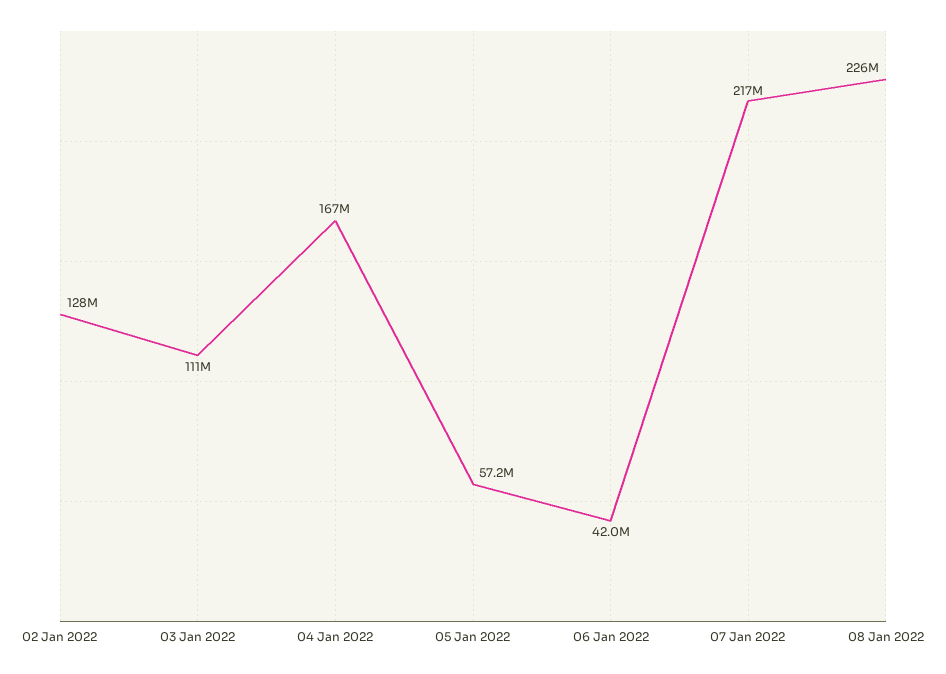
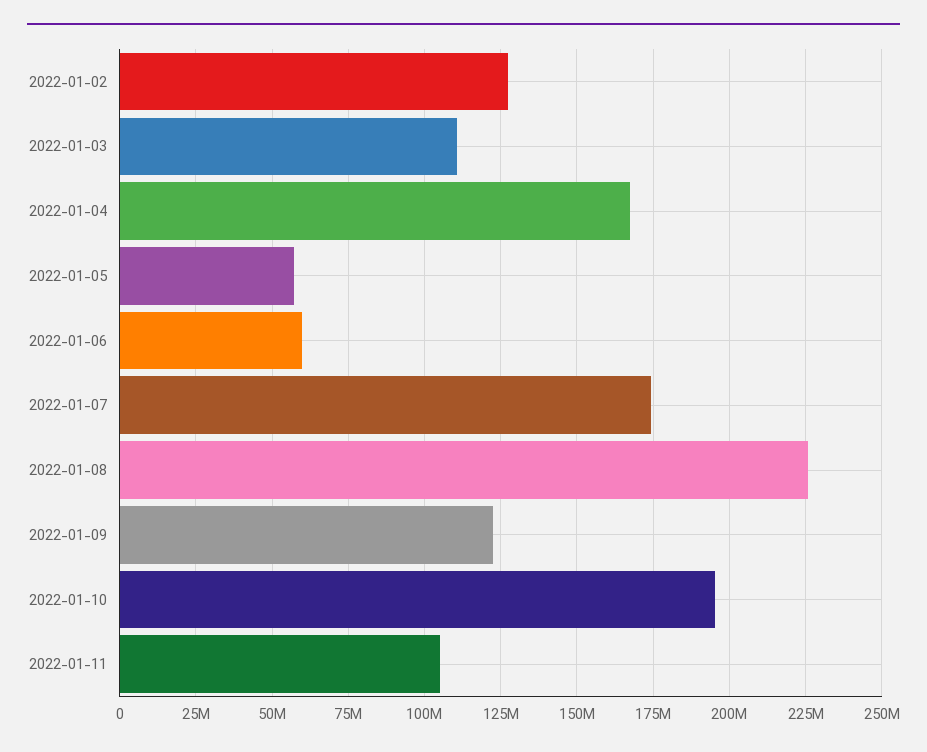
06 Jan 2022: 42000000 -> 60000000
07 Jan 2022: 217000000 -> 175000000
2022-01-09: none -> 122500000
2022-01-10: none -> 195000000
2022-01-11: none -> 105000000

